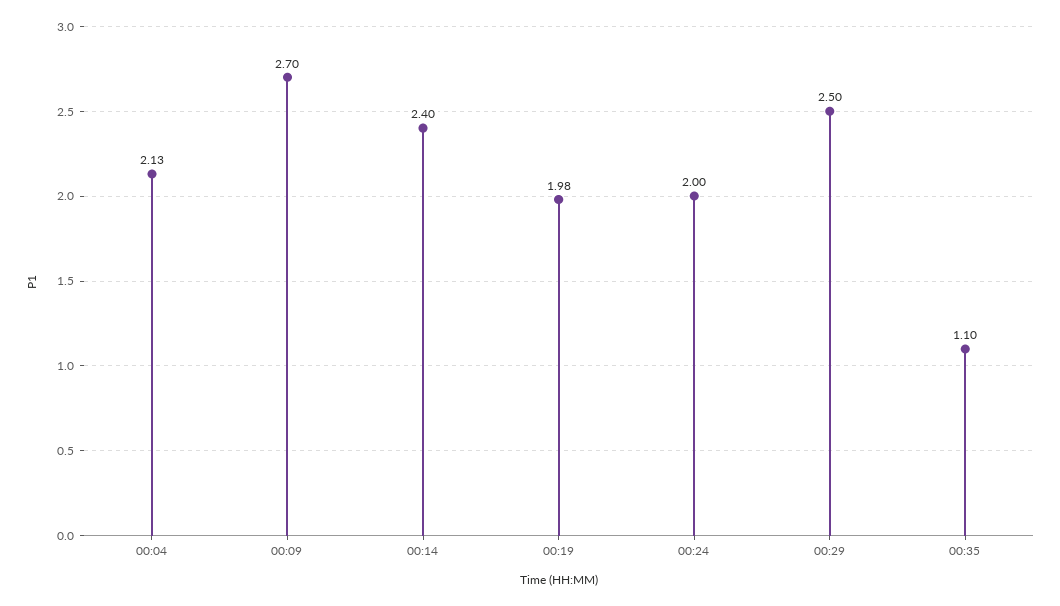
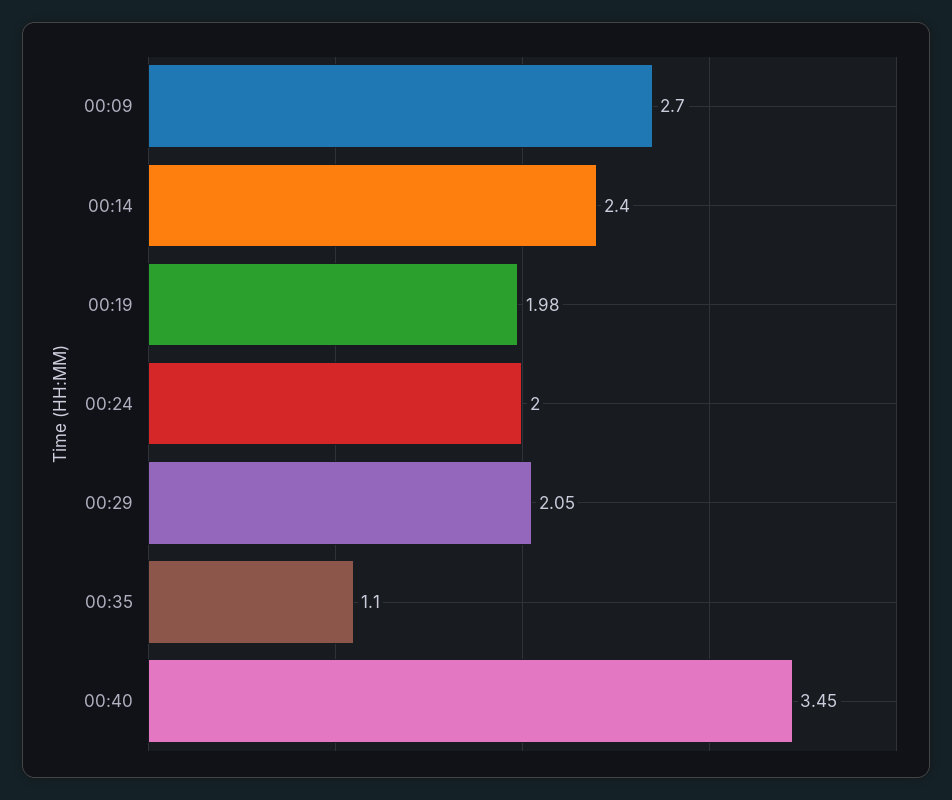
00:04: 2.13 -> none
00:29: 2.5 -> 2.05
00:40: none -> 3.45

